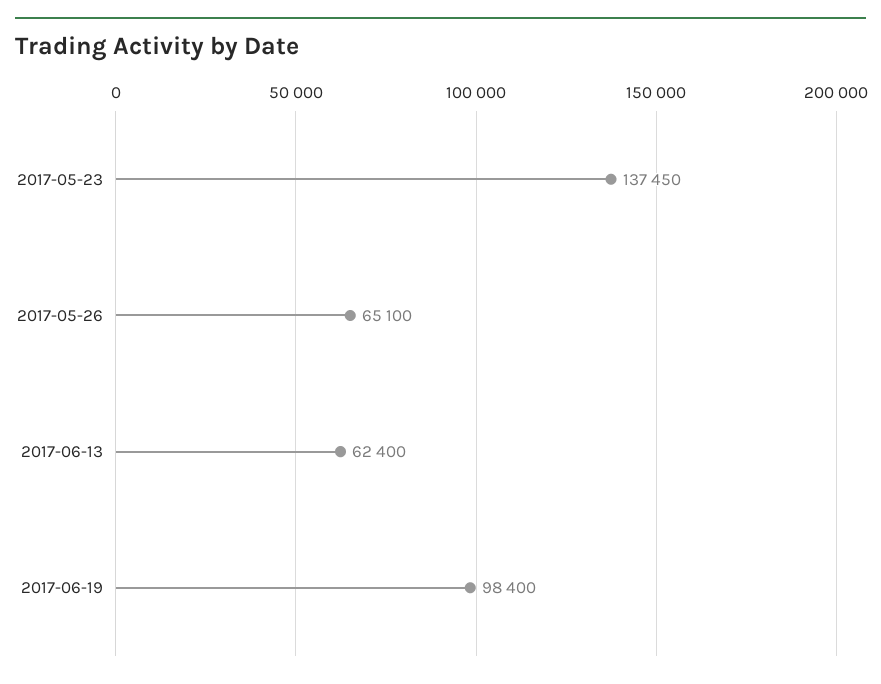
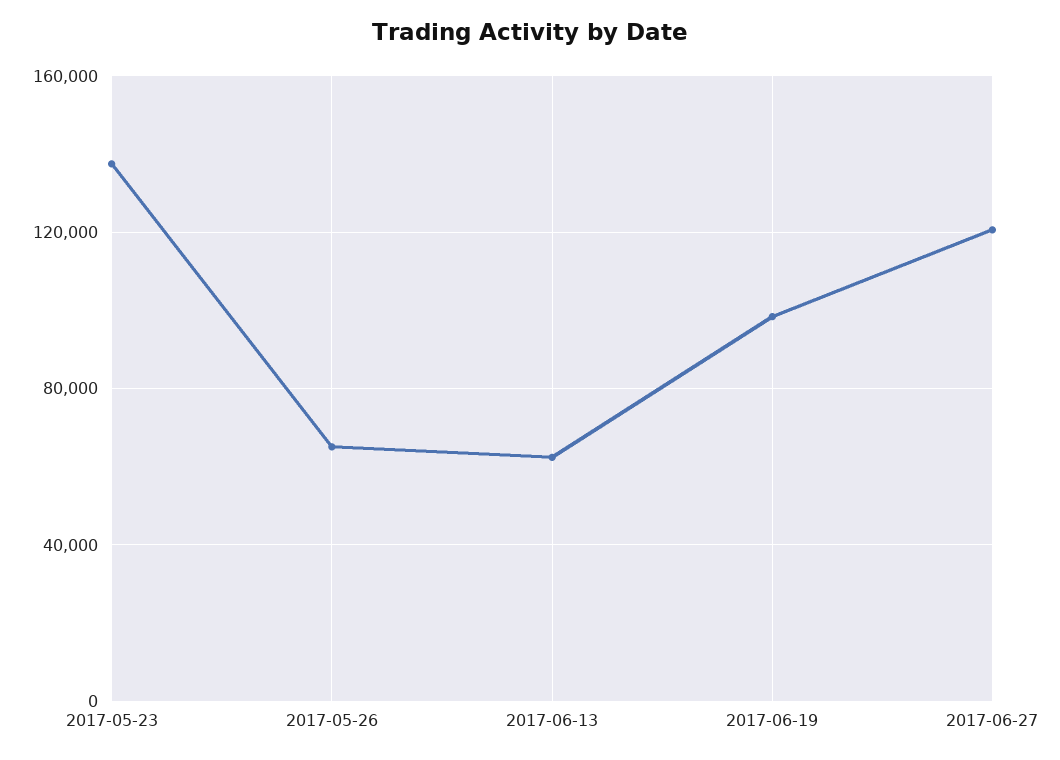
2017-06-27: none -> 120000

